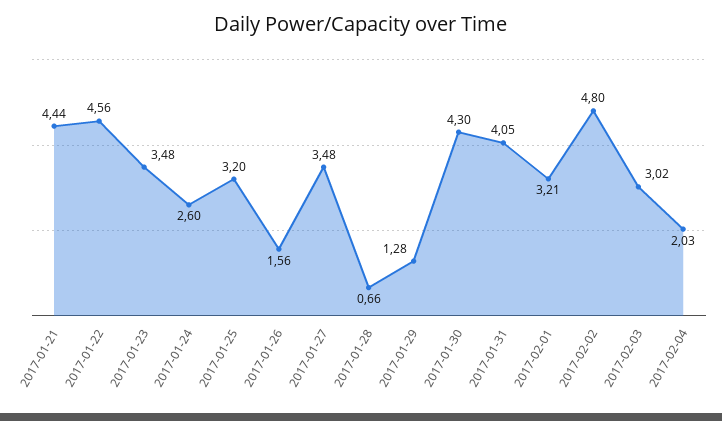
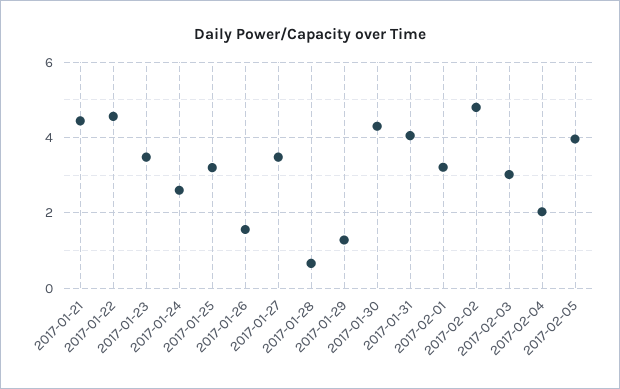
2017-02-05: none -> 4

